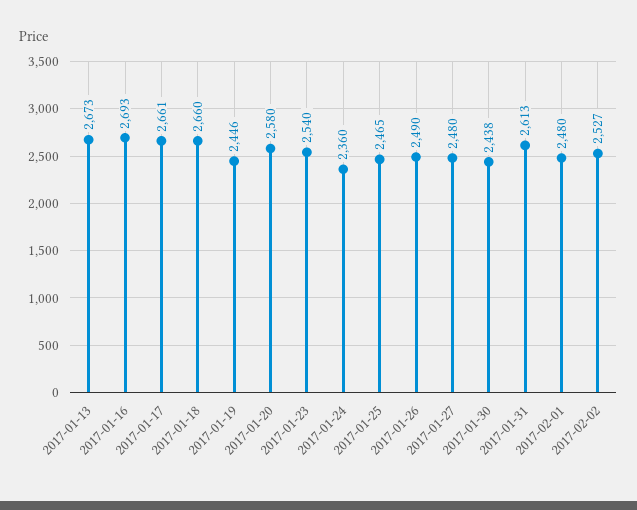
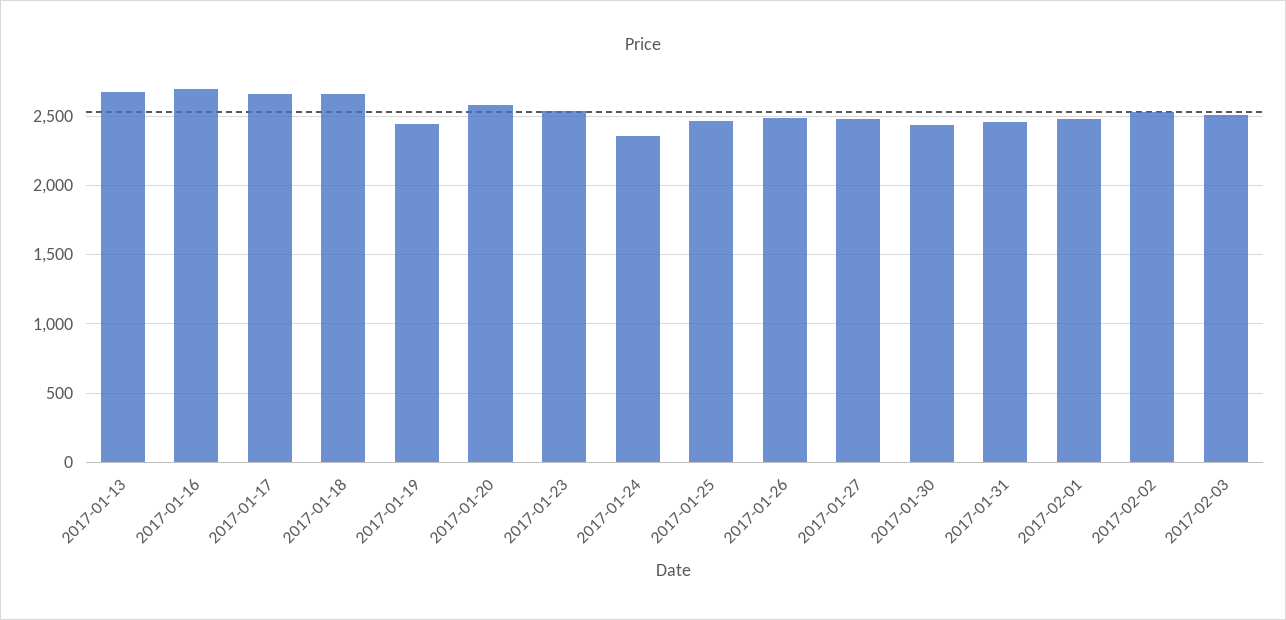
2017-01-31: 2613 -> 2450
2017-02-03: none -> 2500

